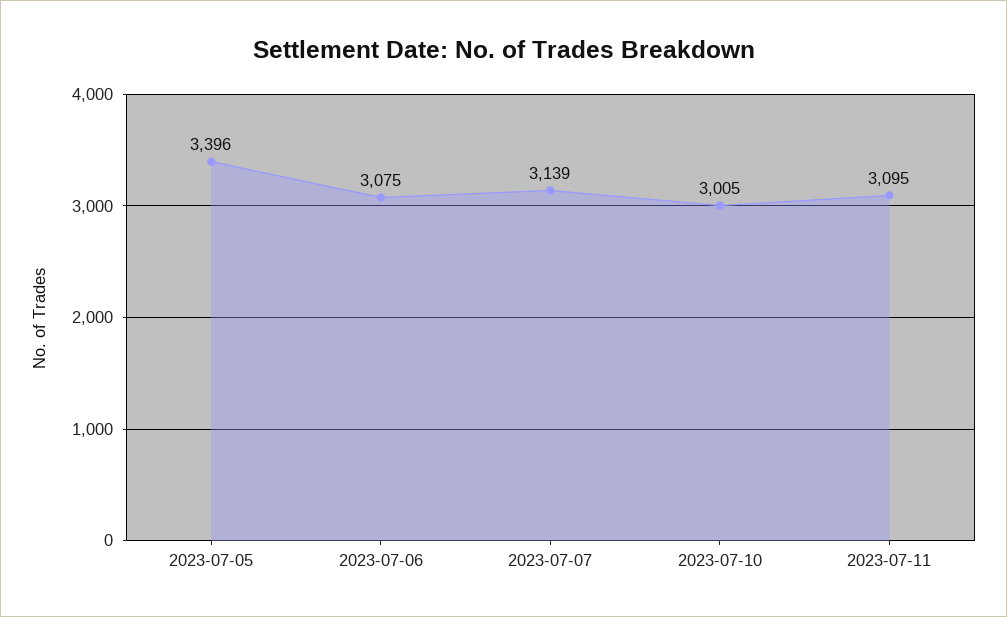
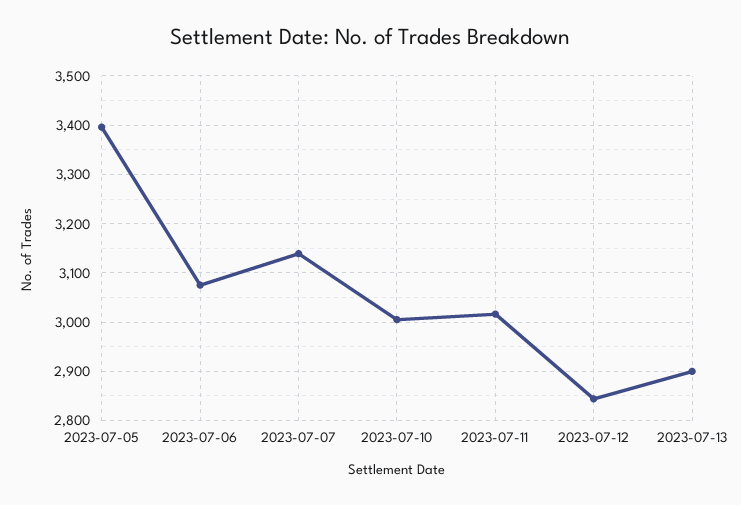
2023-07-11: 3095 -> 3020
2023-07-12: none -> 2840
2023-07-13: none -> 2900

